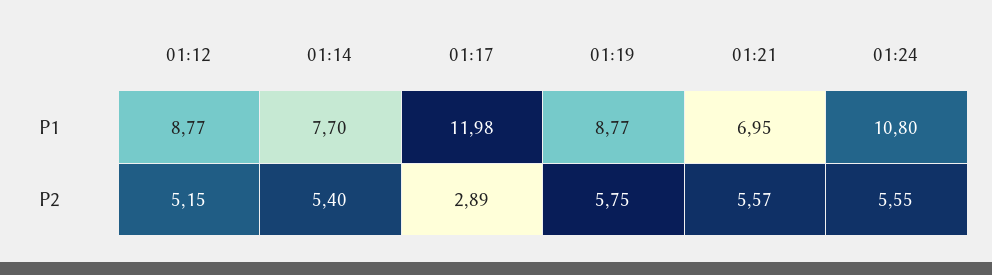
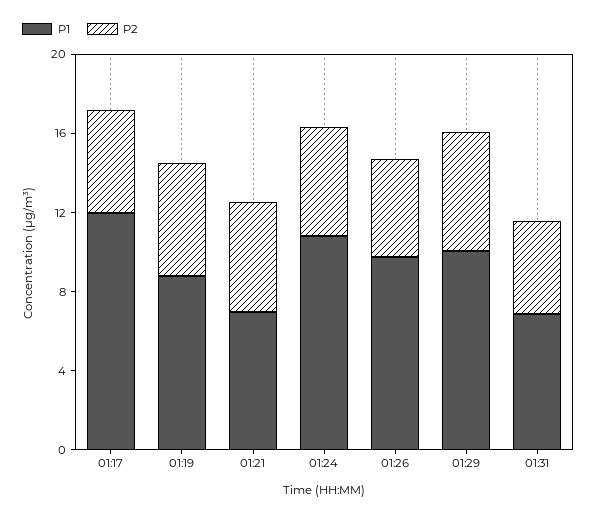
P1, 01:12: 8.77 -> none
P1, 01:14: 7.7 -> none
P2, 01:12: 5.15 -> none
P2, 01:14: 5.4 -> none
P2, 01:17: 2.89 -> 5
P1, 01:26: none -> 10
P2, 01:26: none -> 5
P1, 01:29: none -> 10
P2, 01:29: none -> 6
P1, 01:31: none -> 7
P2, 01:31: none -> 5

